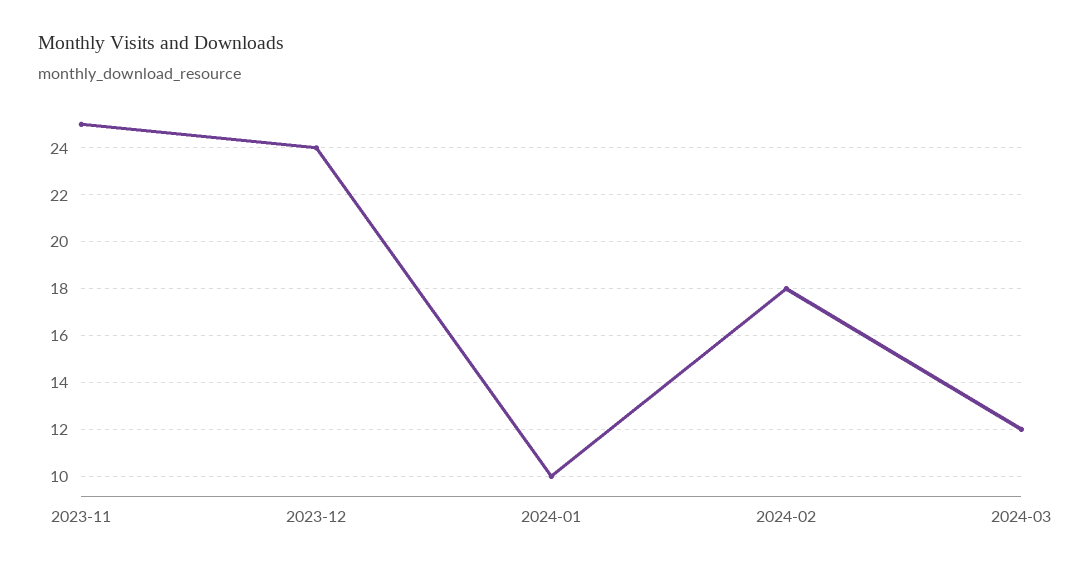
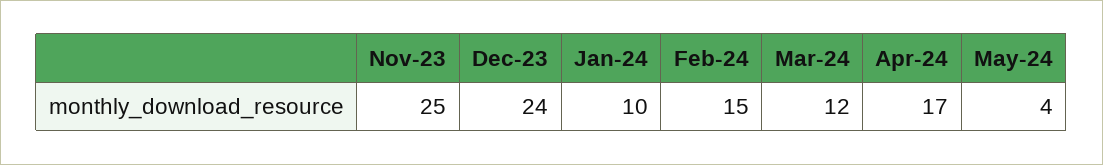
2024-02: 18 -> 15
Apr-24: none -> 17
May-24: none -> 4

